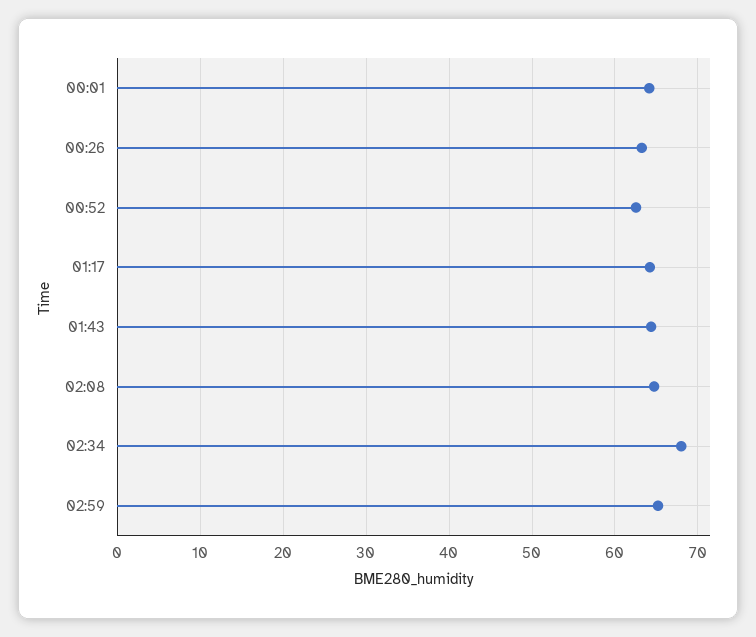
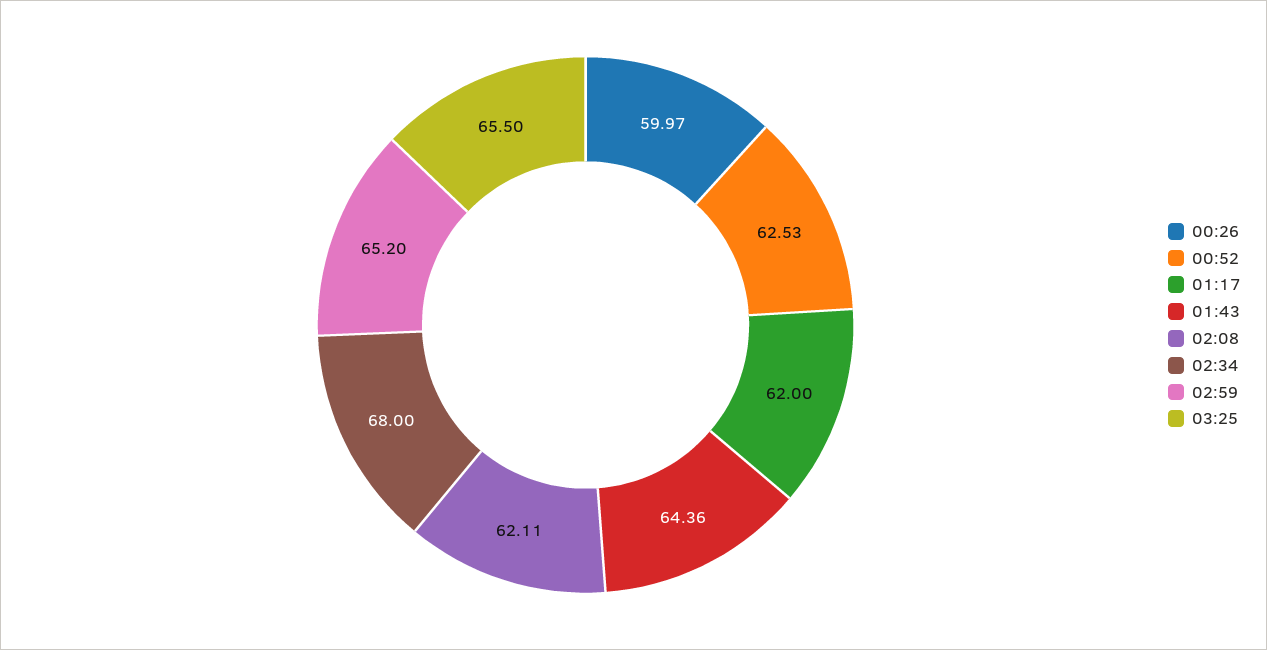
00:01: 64 -> none
00:26: 63 -> 59.97
01:17: 64 -> 62
02:08: 65 -> 62.11
03:25: none -> 65.5

